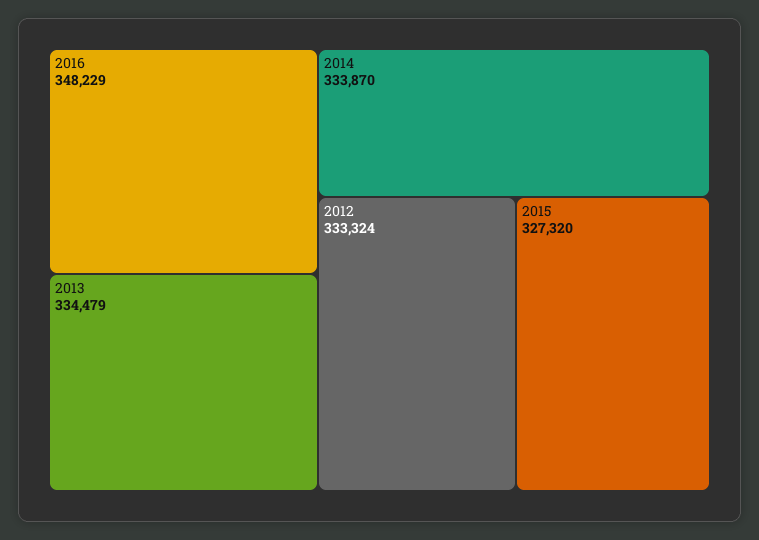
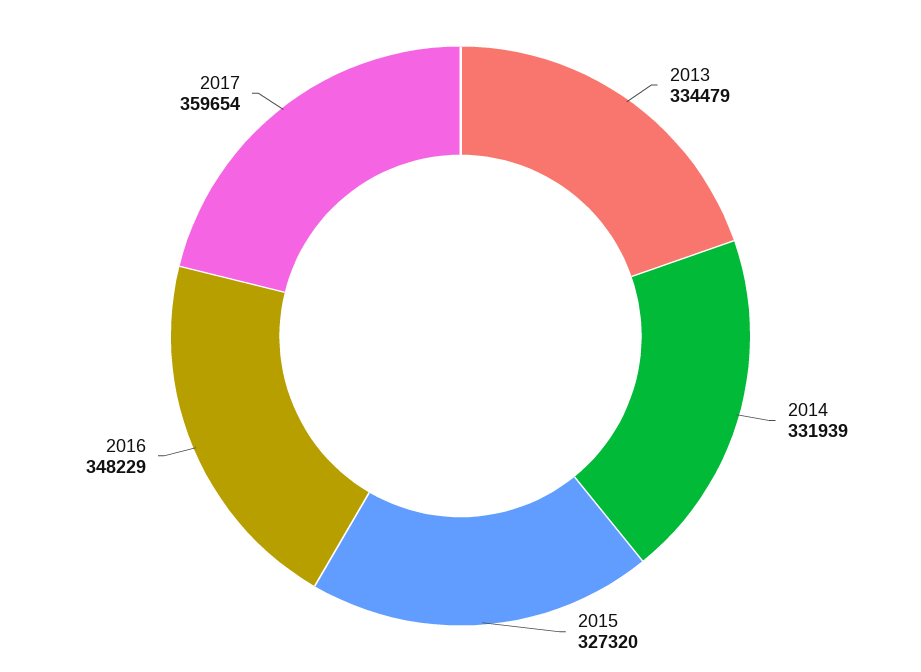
2014: 333870 -> 331939
2012: 333324 -> none
2017: none -> 359654

